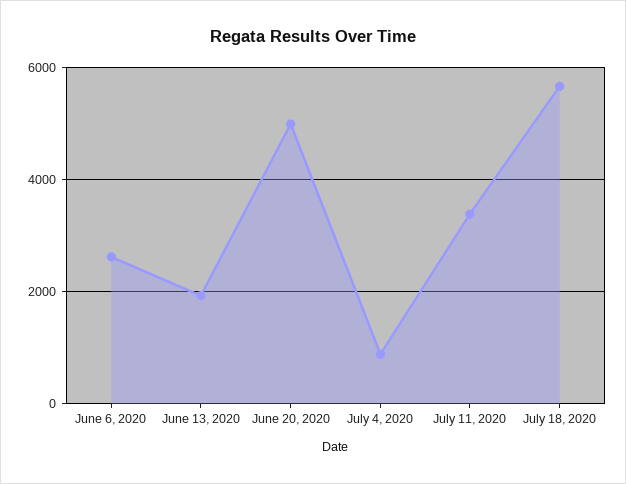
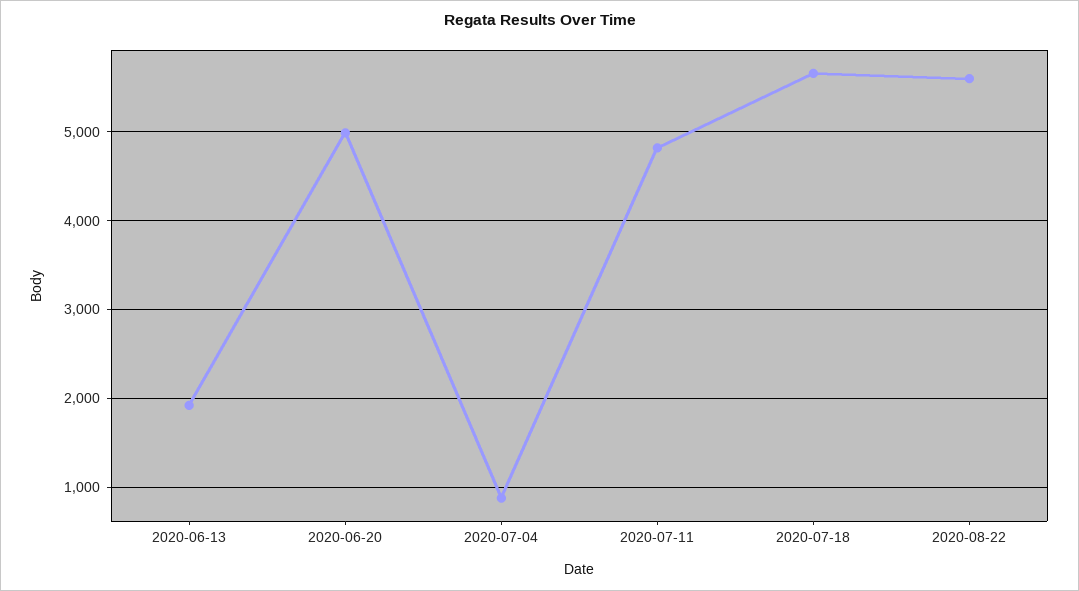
June 6, 2020: 2600 -> none
July 11, 2020: 3400 -> 4800
2020-08-22: none -> 5600

